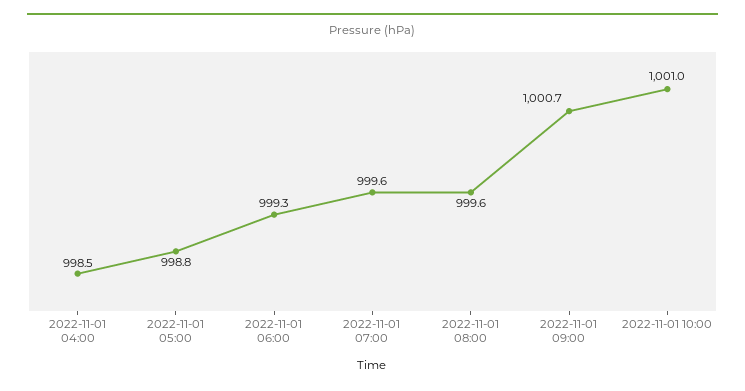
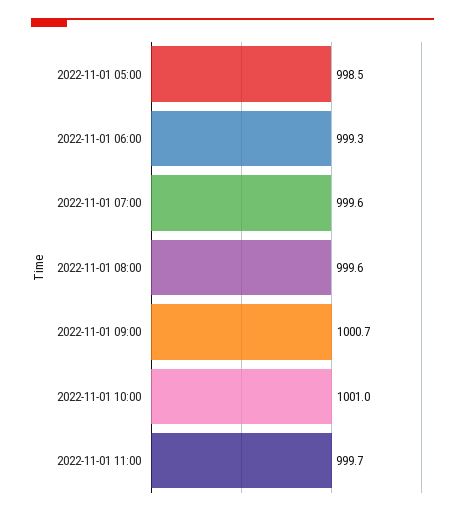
2022-11-01 04:00: 998.5 -> none
2022-11-01 05:00: 998.8 -> 998.5
2022-11-01 11:00: none -> 999.7

